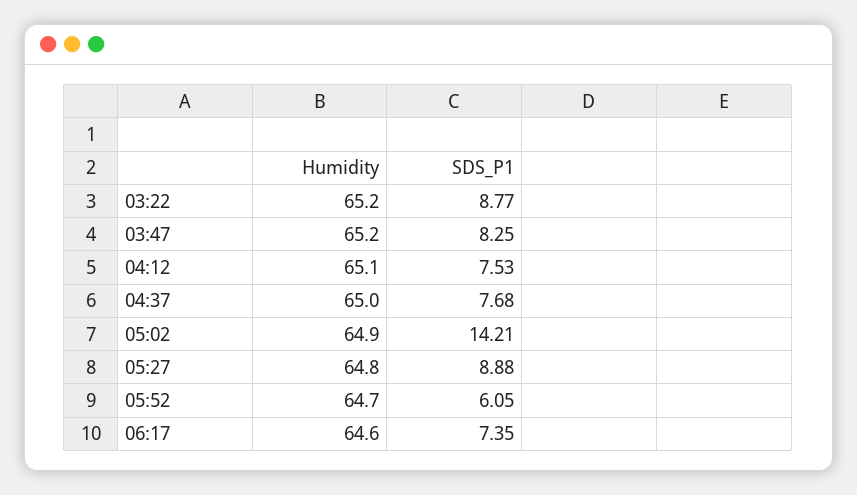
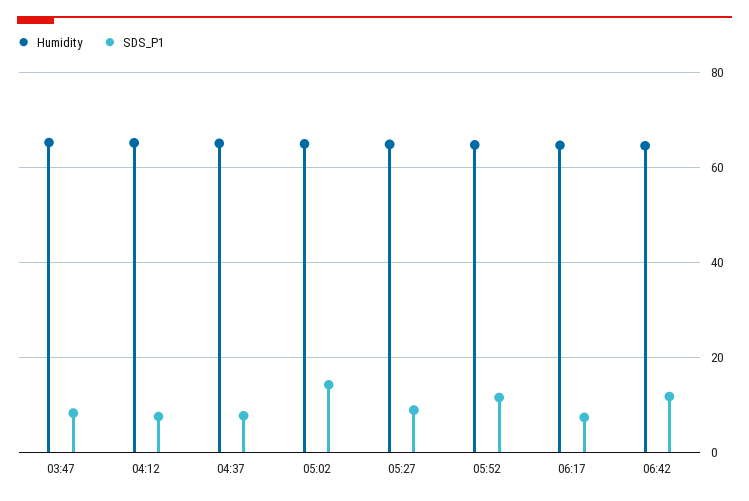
Humidity, 03:22: 65.2 -> none
SDS_P1, 03:22: 8.77 -> none
SDS_P1, 05:52: 6.05 -> 12
Humidity, 06:42: none -> 64
SDS_P1, 06:42: none -> 12

